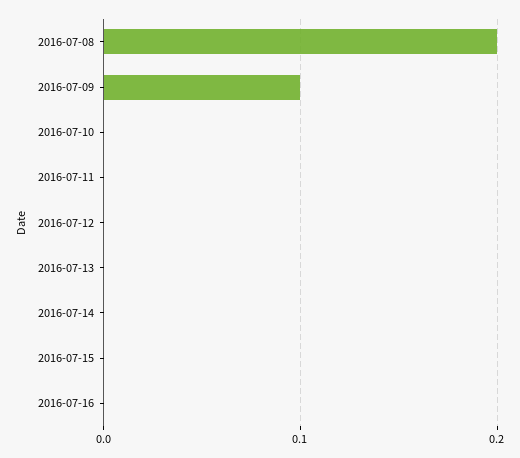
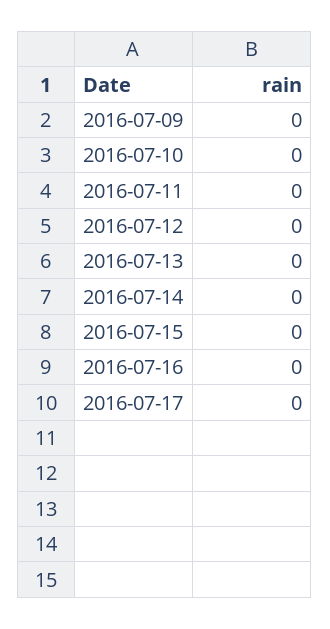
2016-07-08: 0.2 -> none
2016-07-09: 0.1 -> 0
2016-07-17: none -> 0

